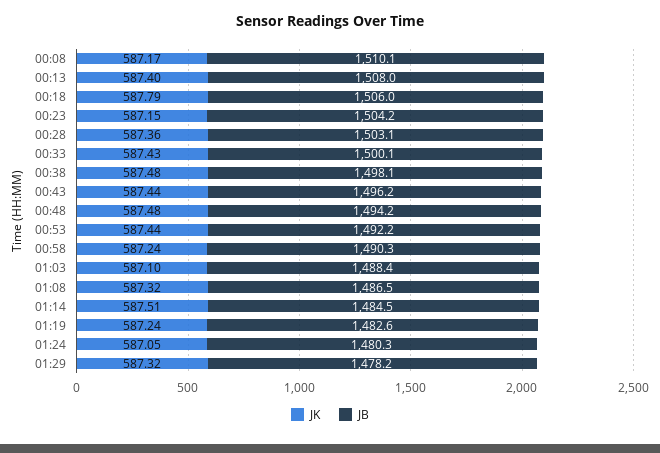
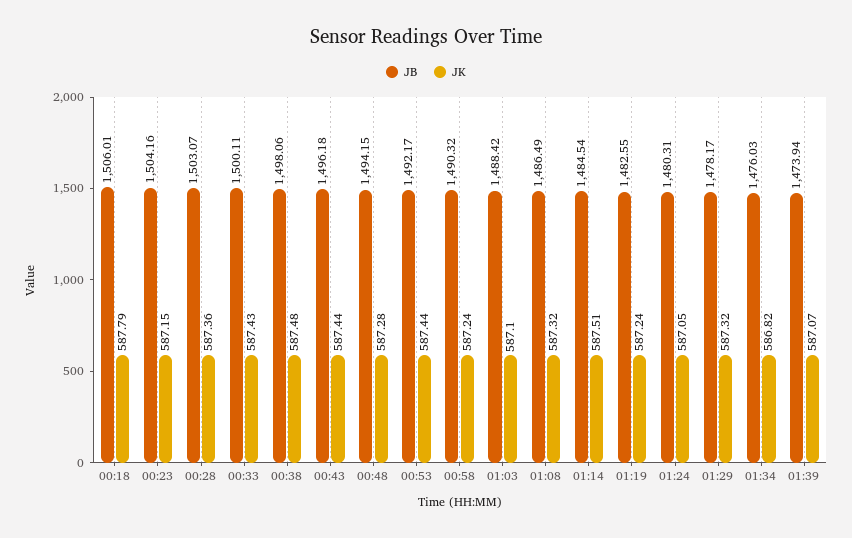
JK, 00:08: 587.17 -> none
JB, 00:08: 1510.1 -> none
JK, 00:13: 587.4 -> none
JB, 00:13: 1508 -> none
JK, 00:48: 587.48 -> 587.28
JB, 01:34: none -> 1476.03
JK, 01:34: none -> 586.82
JB, 01:39: none -> 1473.94
JK, 01:39: none -> 587.07

